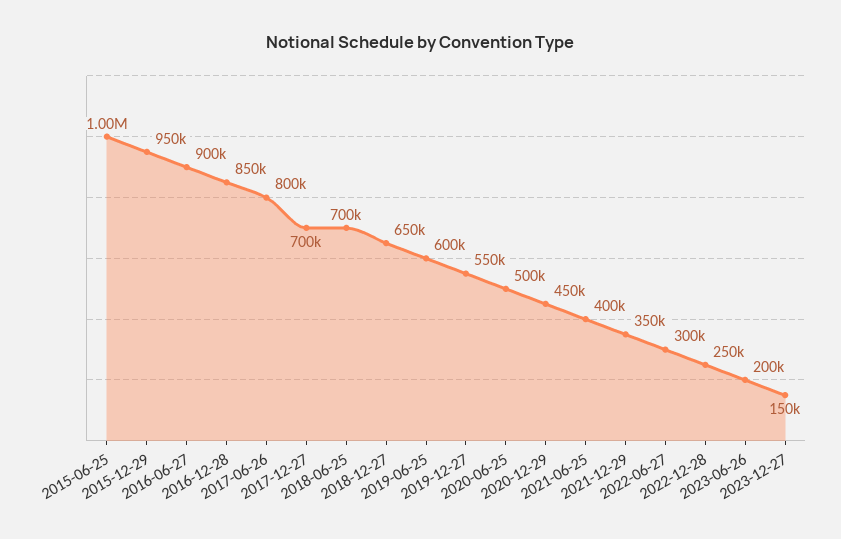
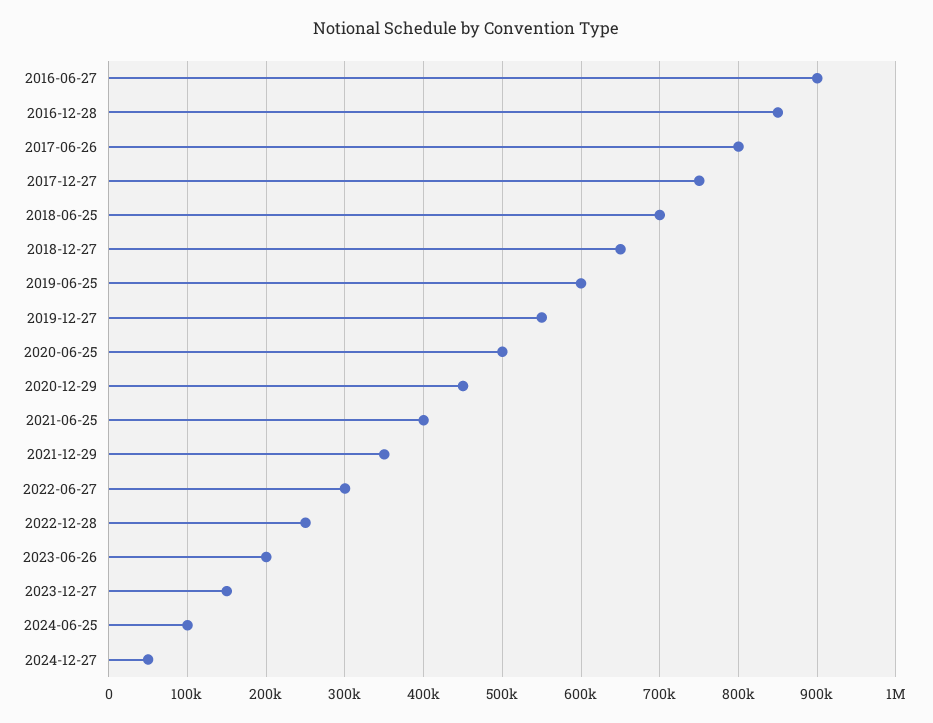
2015-06-25: 1000000 -> none
2015-12-29: 950000 -> none
2017-12-27: 700000 -> 750000
2024-06-25: none -> 100000
2024-12-27: none -> 50000

